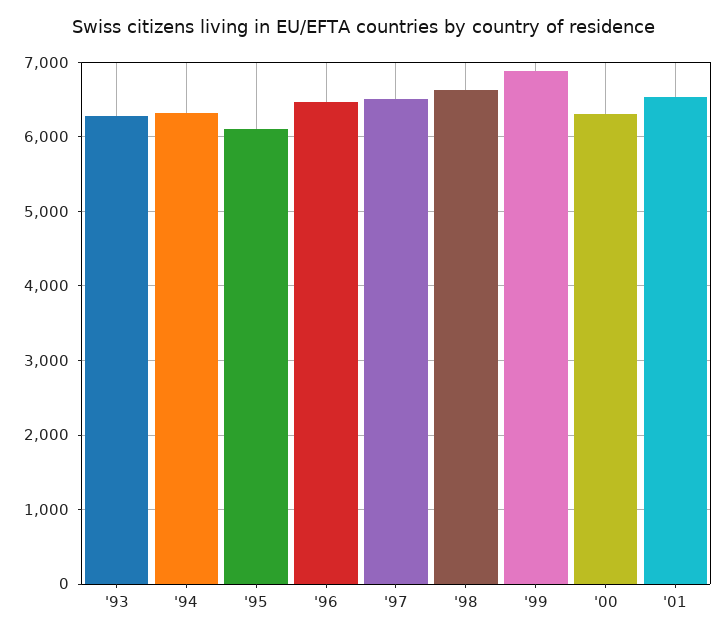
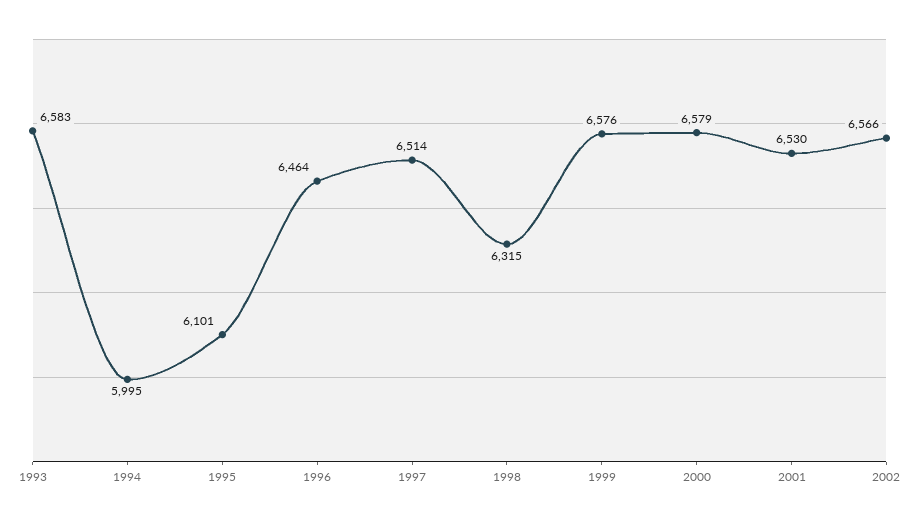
'93: 6300 -> 6583
'94: 6300 -> 5995
'98: 6600 -> 6315
'99: 6900 -> 6576
'00: 6300 -> 6579
2002: none -> 6566

